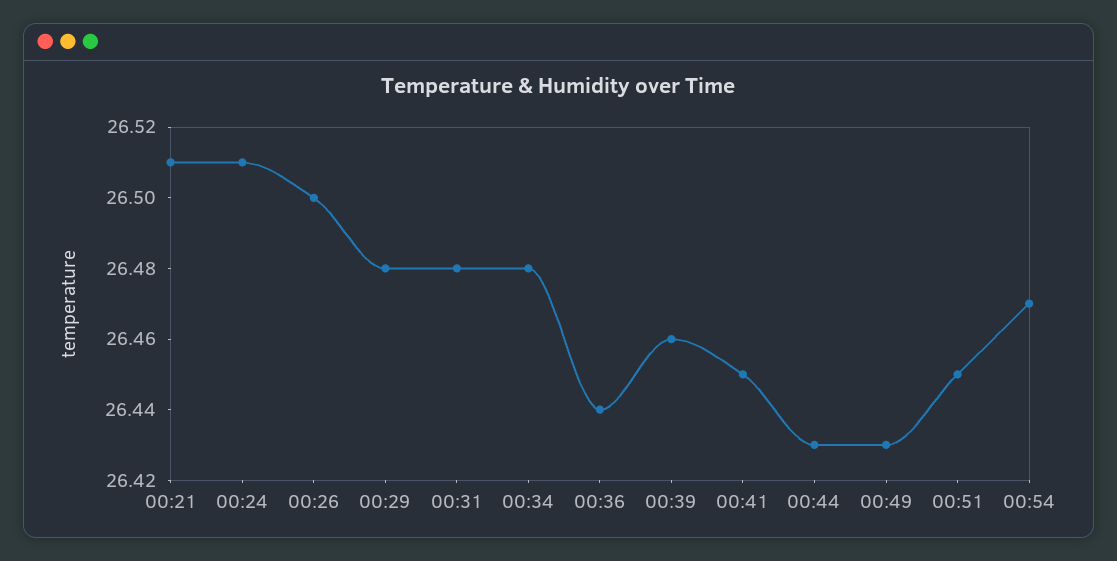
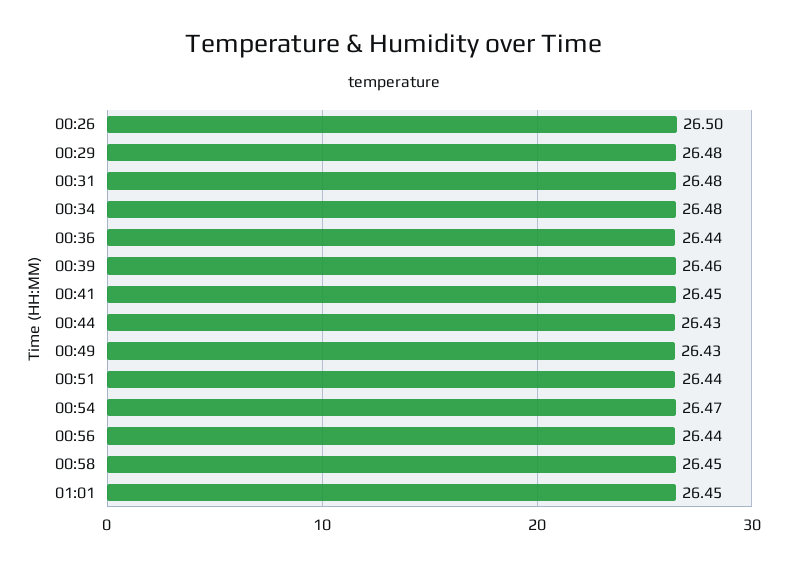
00:21: 26.51 -> none
00:24: 26.51 -> none
00:51: 26.45 -> 26.44
00:56: none -> 26.44
00:58: none -> 26.45
01:01: none -> 26.45

